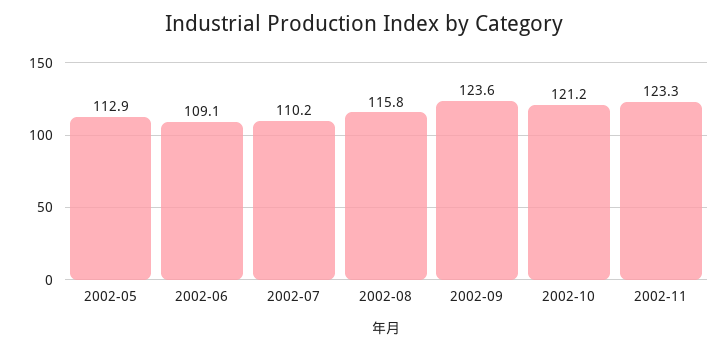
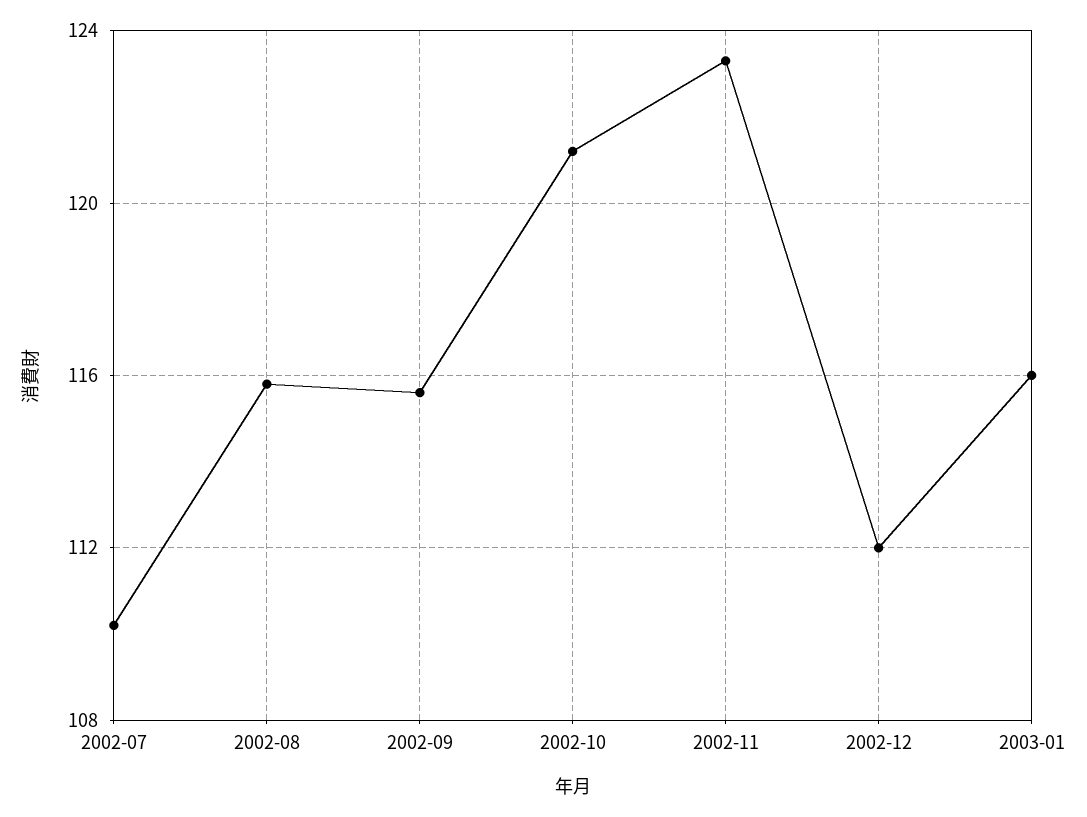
2002-05: 112.9 -> none
2002-06: 109.1 -> none
2002-09: 123.6 -> 115.5
2002-12: none -> 112
2003-01: none -> 116

